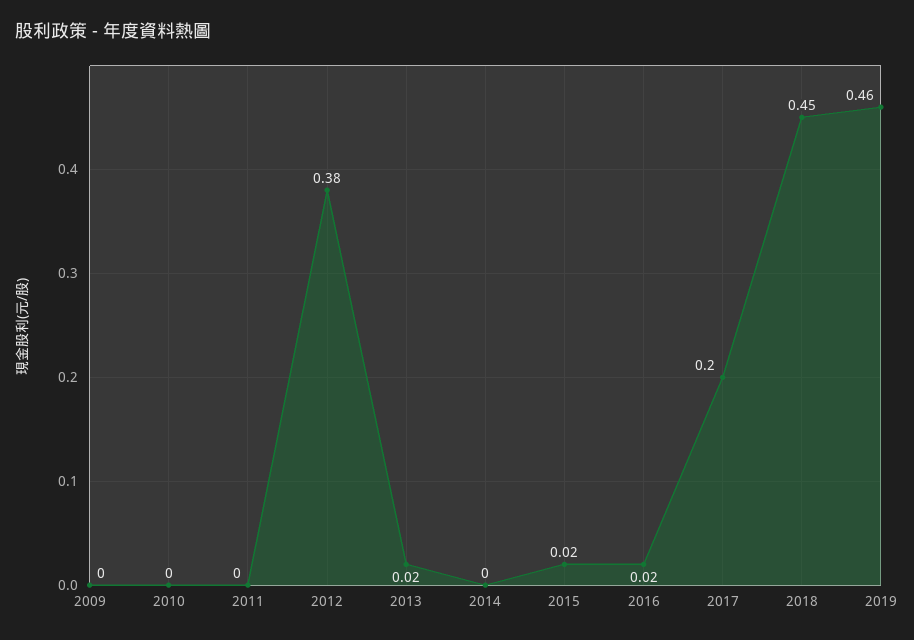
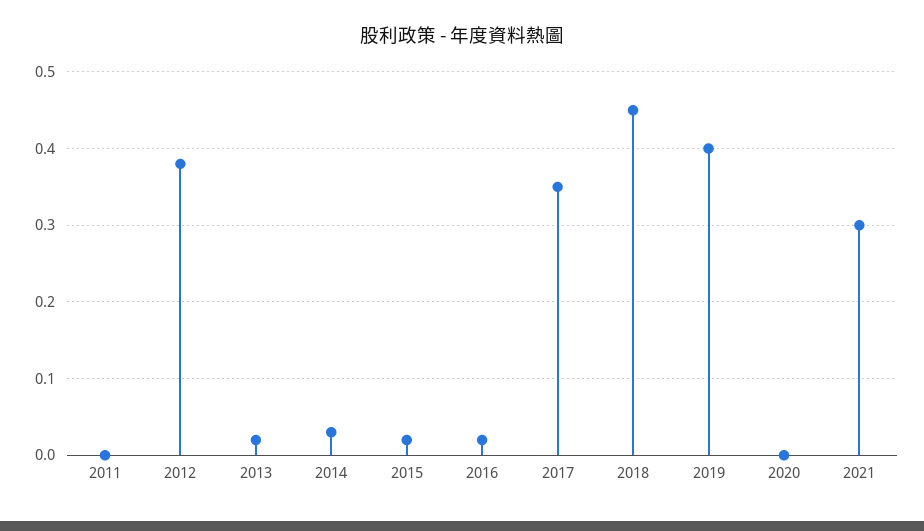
2009: 0 -> none
2010: 0 -> none
2014: 0 -> 0.03
2017: 0.2 -> 0.35
2019: 0.46 -> 0.4
2020: none -> 0
2021: none -> 0.3

